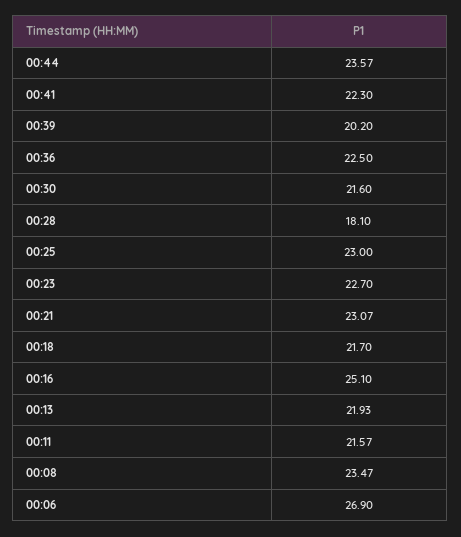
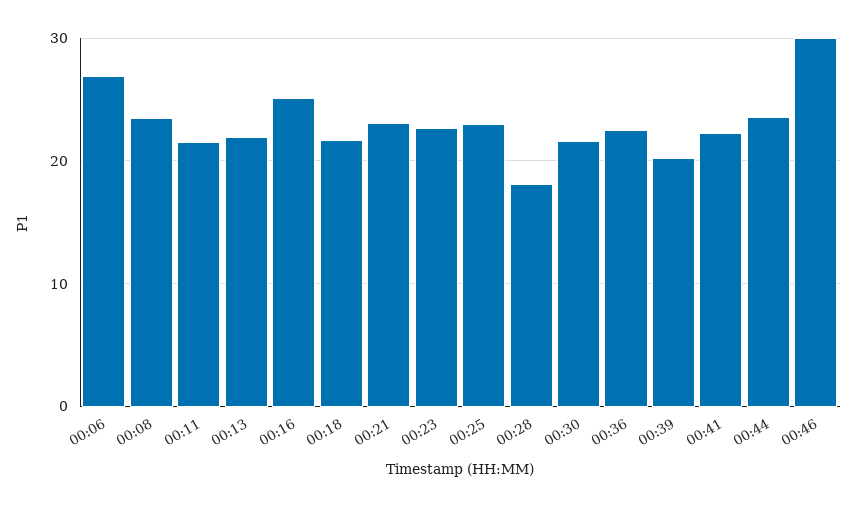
00:46: none -> 30

